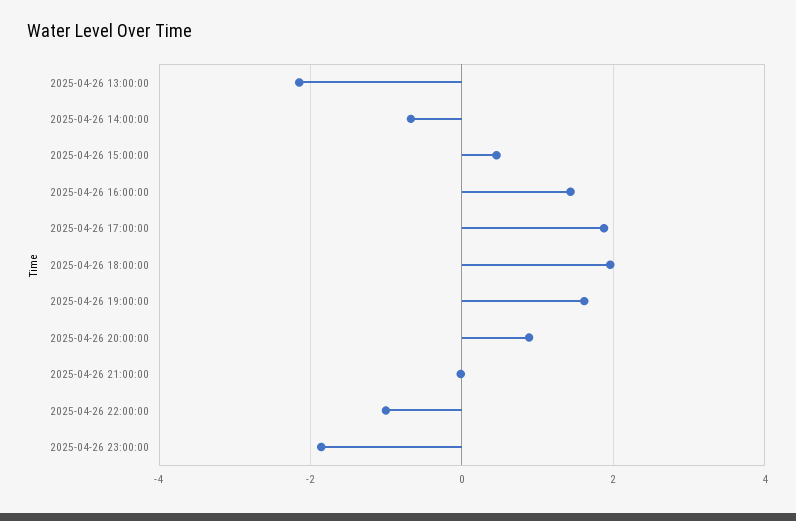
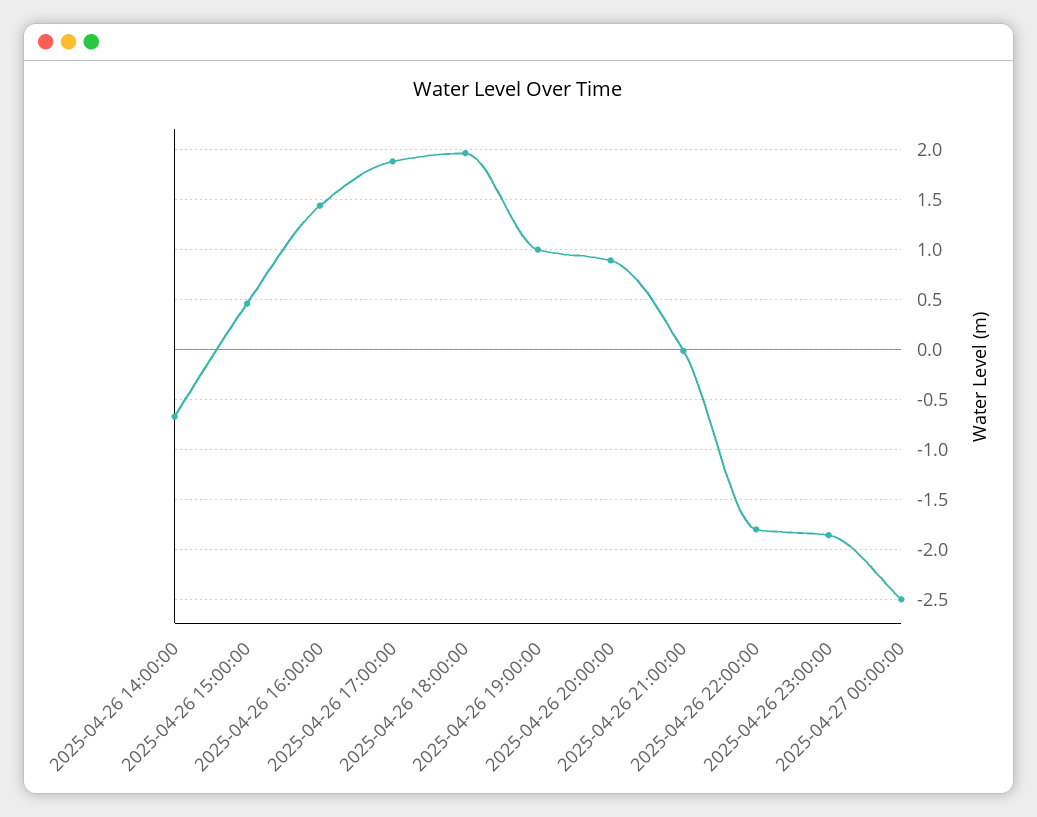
2025-04-26 13:00:00: -2.2 -> none
2025-04-26 19:00:00: 1.6 -> 1
2025-04-26 22:00:00: -1 -> -1.8
2025-04-27 00:00:00: none -> -2.5

